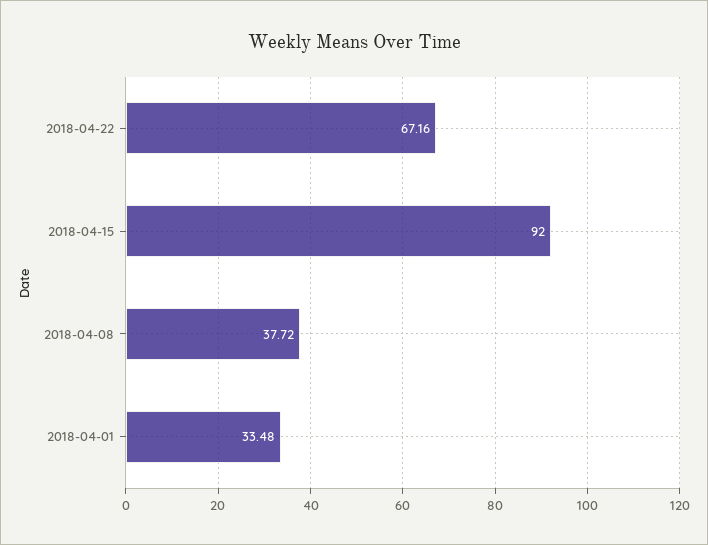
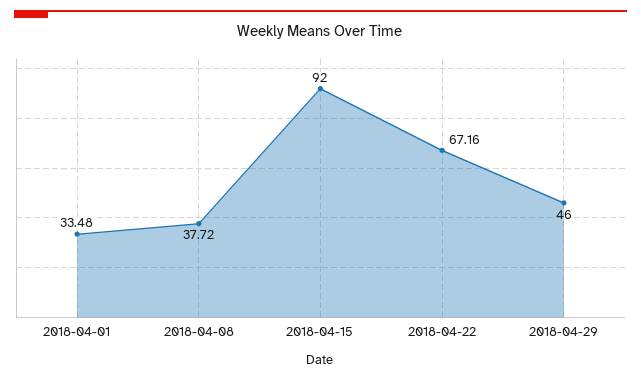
2018-04-29: none -> 46

